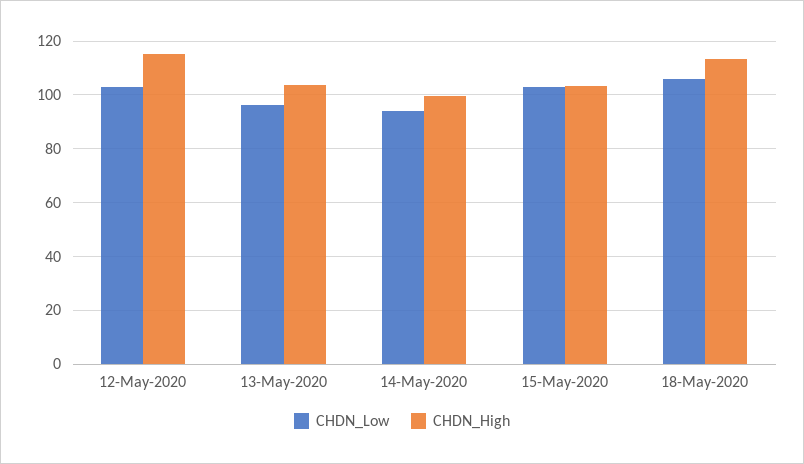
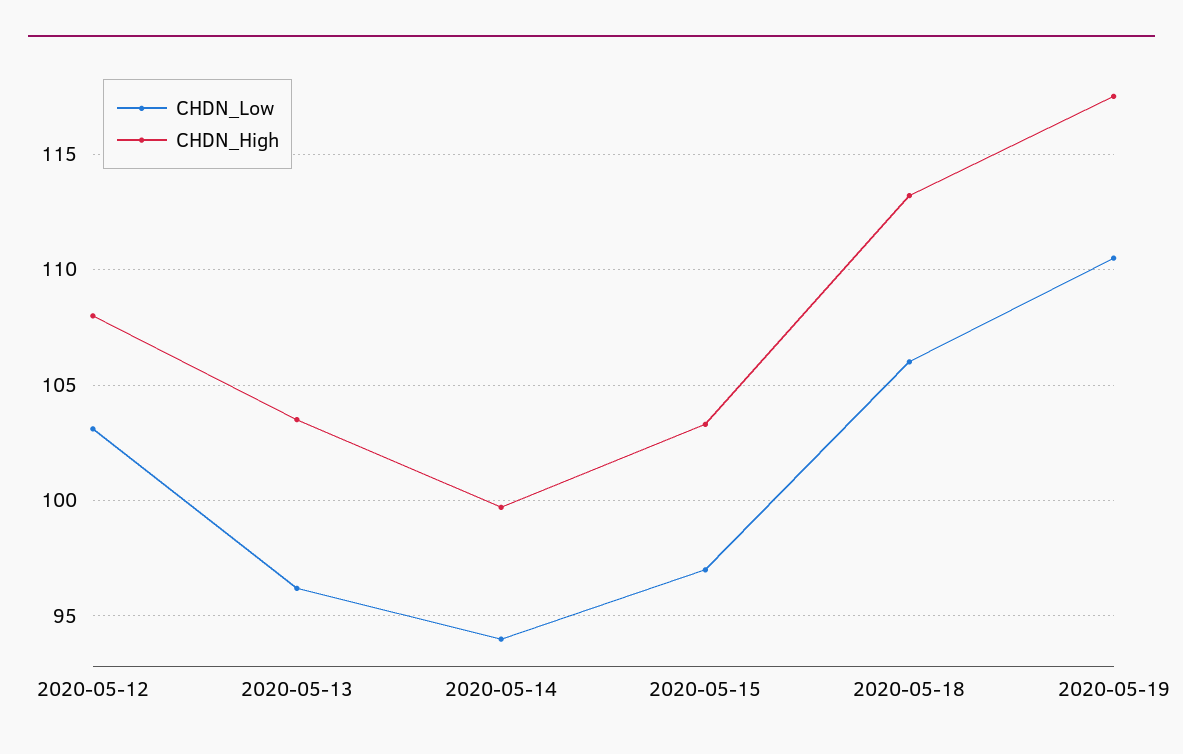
CHDN_High, 12-May-2020: 115 -> 108
CHDN_Low, 15-May-2020: 102.5 -> 97
CHDN_Low, 2020-05-19: none -> 110.5
CHDN_High, 2020-05-19: none -> 117.5

